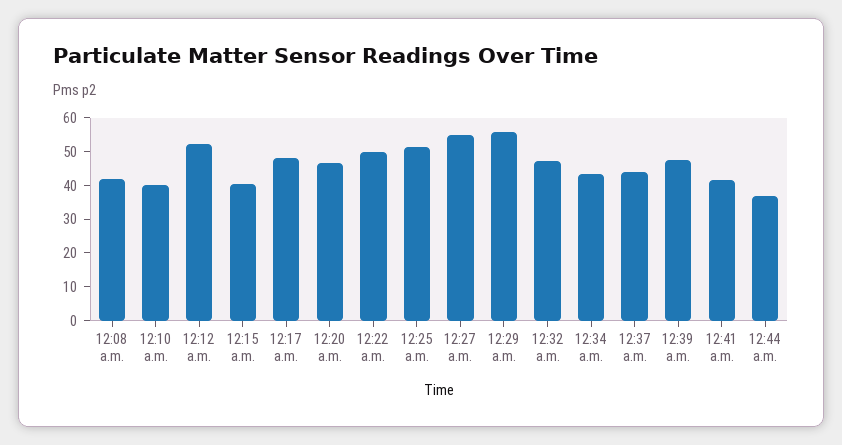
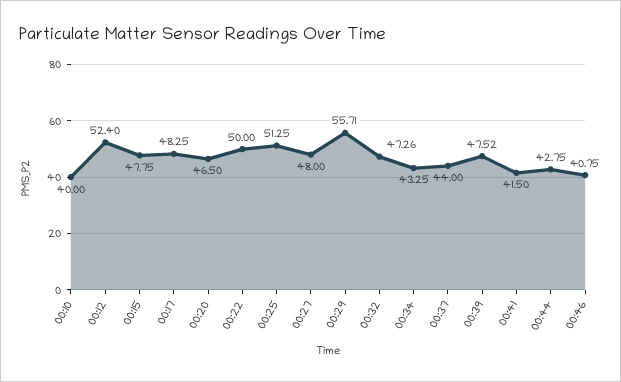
12:08 a.m.: 42.5 -> none
12:15 a.m.: 40 -> 47.75
12:27 a.m.: 55 -> 48
12:44 a.m.: 37.5 -> 42.75
00:46: none -> 40.75

